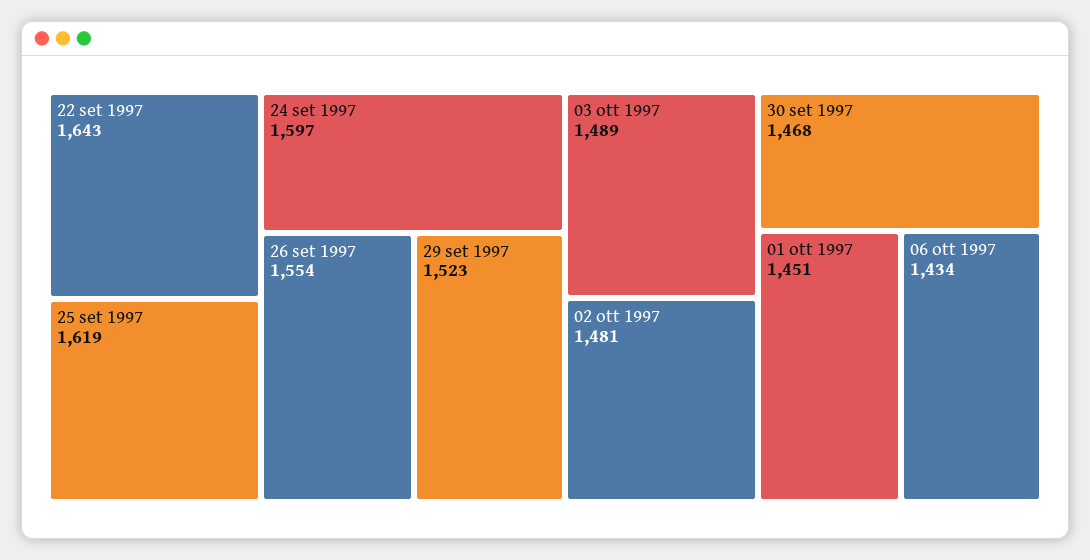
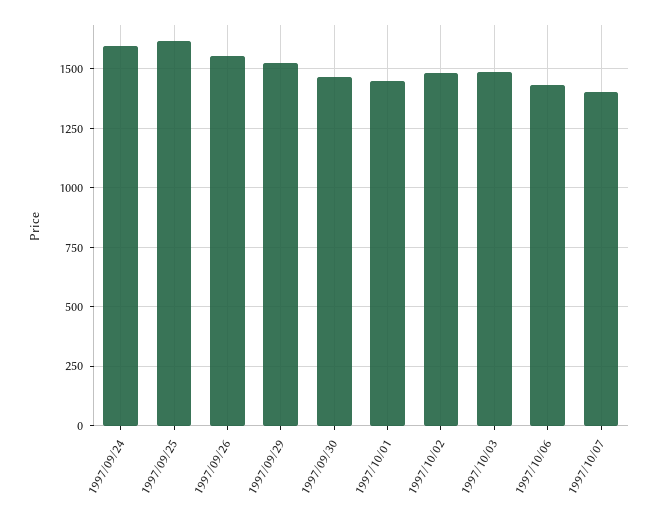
22 set 1997: 1643 -> none
1997/10/07: none -> 1400

